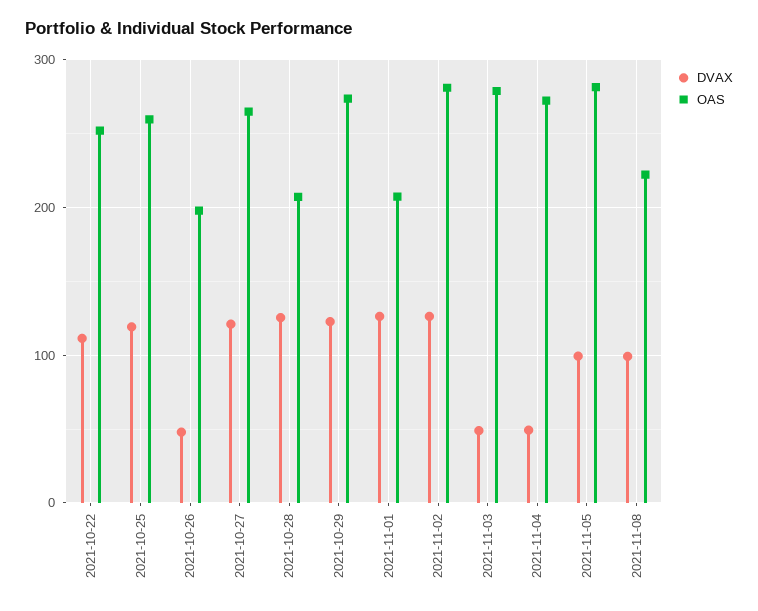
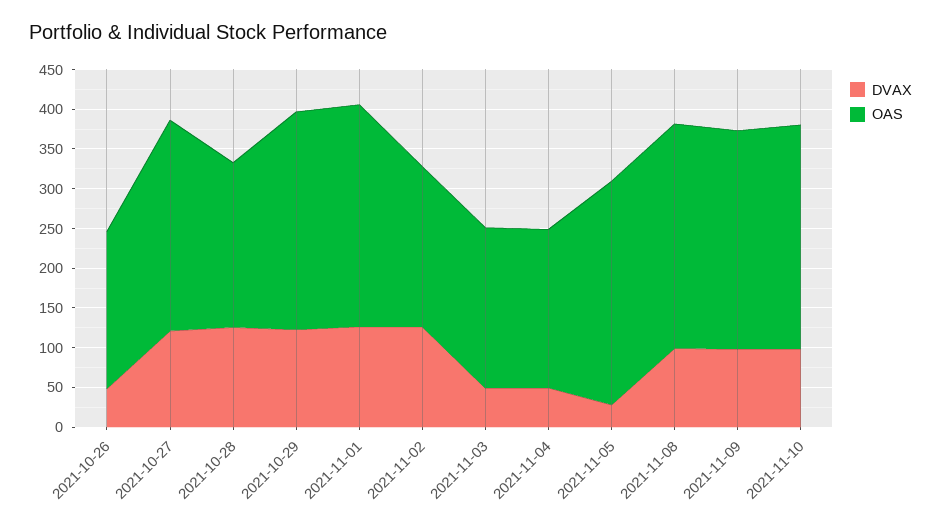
DVAX, 2021-10-22: 110 -> none
OAS, 2021-10-22: 250 -> none
DVAX, 2021-10-25: 120 -> none
OAS, 2021-10-25: 260 -> none
OAS, 2021-11-01: 210 -> 275
OAS, 2021-11-02: 280 -> 200
OAS, 2021-11-03: 280 -> 200
OAS, 2021-11-04: 270 -> 200
DVAX, 2021-11-05: 100 -> 25
OAS, 2021-11-08: 220 -> 275
DVAX, 2021-11-09: none -> 100
OAS, 2021-11-09: none -> 275
DVAX, 2021-11-10: none -> 100
OAS, 2021-11-10: none -> 275

